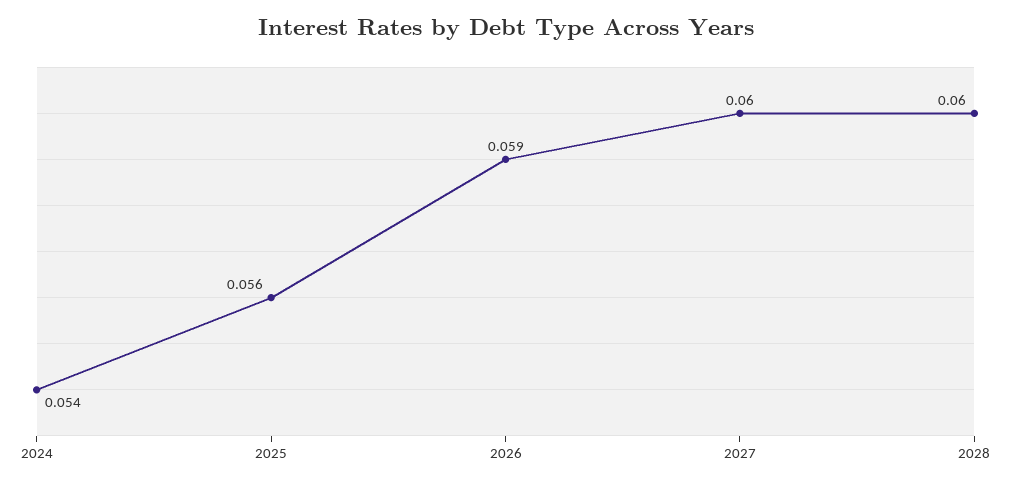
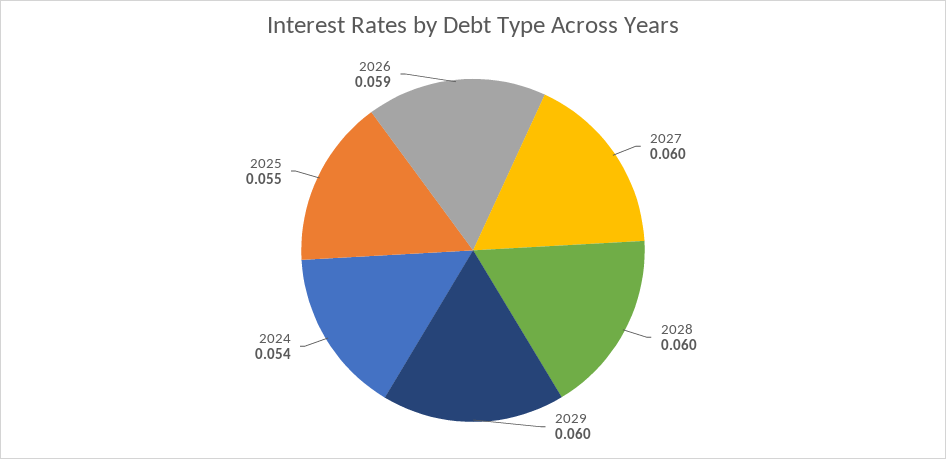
2025: 0.056 -> 0.055
2029: none -> 0.06

